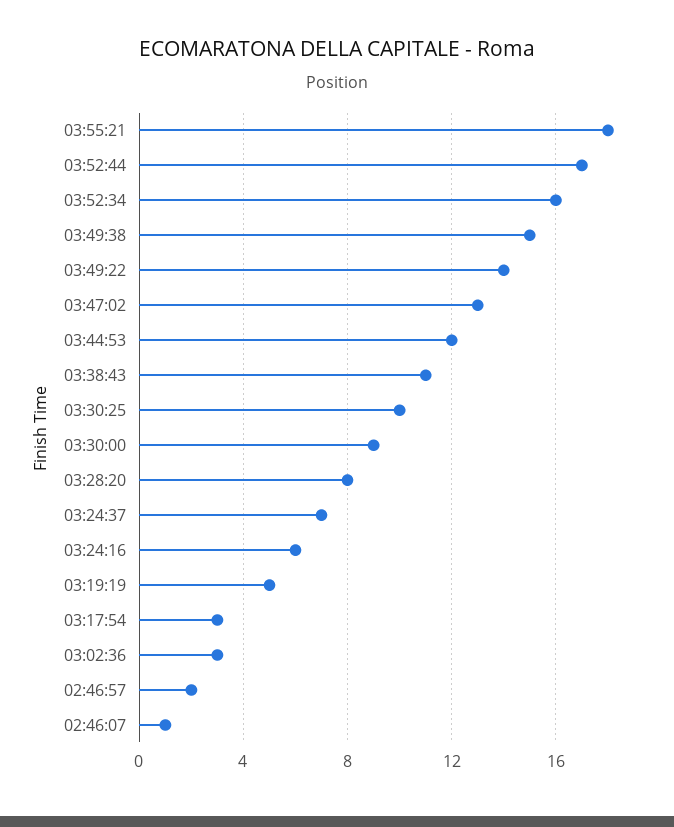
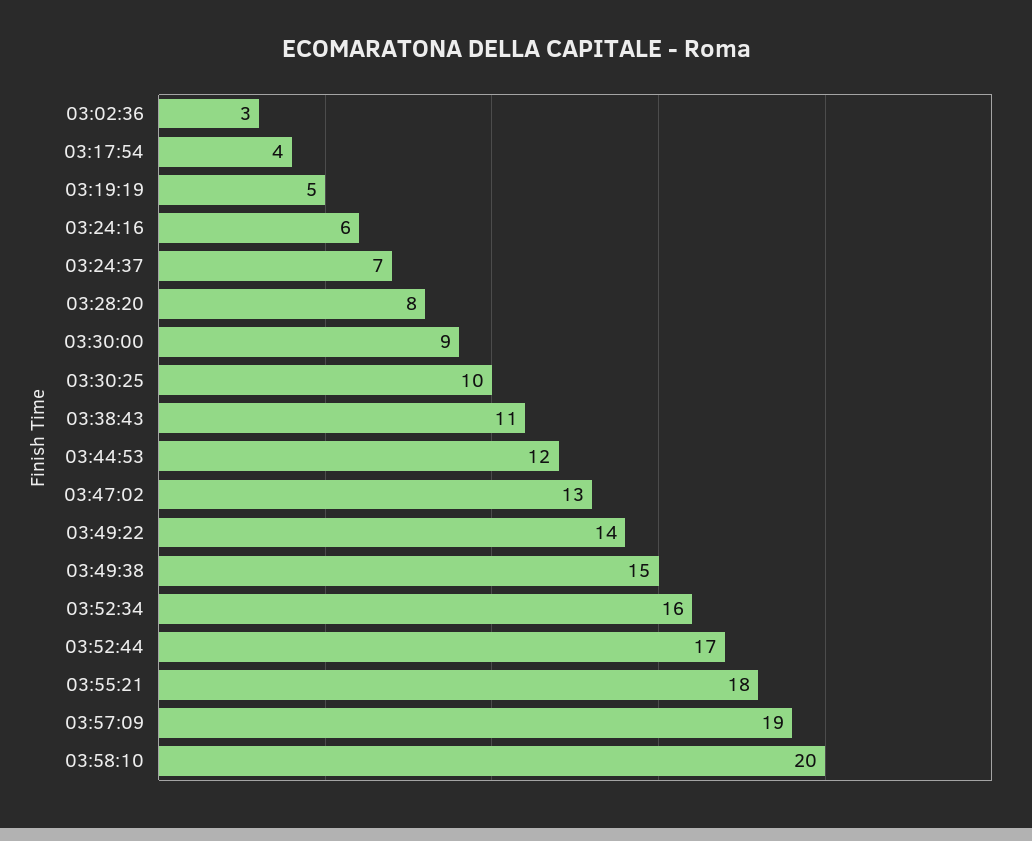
03:17:54: 3 -> 4
02:46:57: 2 -> none
02:46:07: 1 -> none
03:57:09: none -> 19
03:58:10: none -> 20

